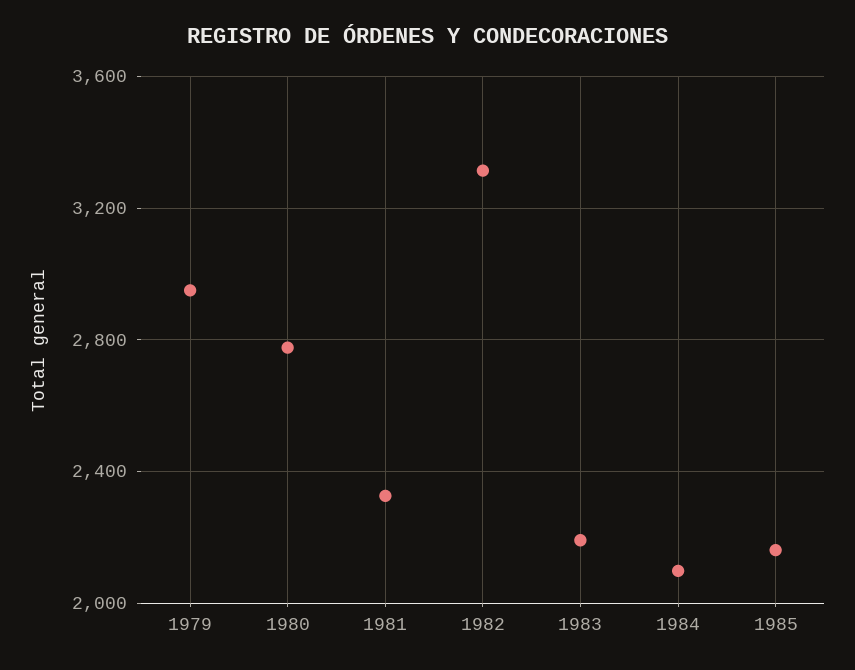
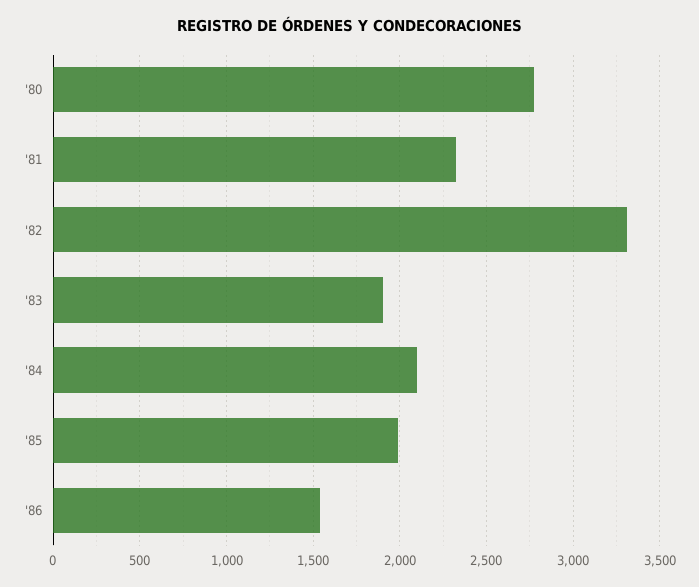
1979: 2950 -> none
1983: 2200 -> 1900
1985: 2150 -> 2000
'86: none -> 1550

